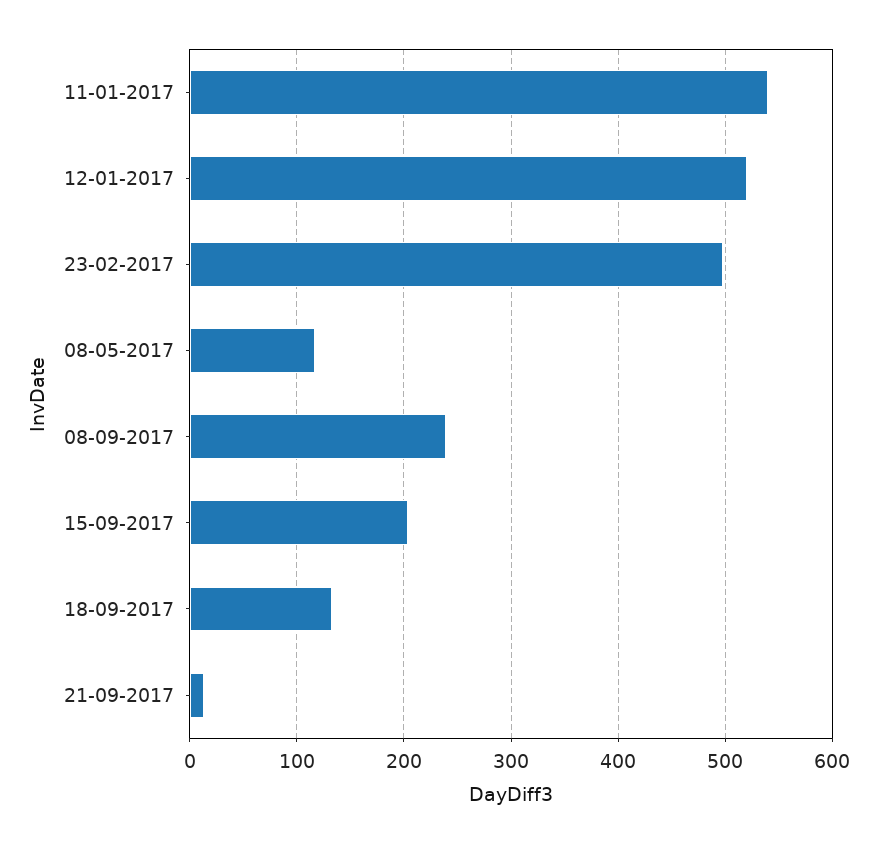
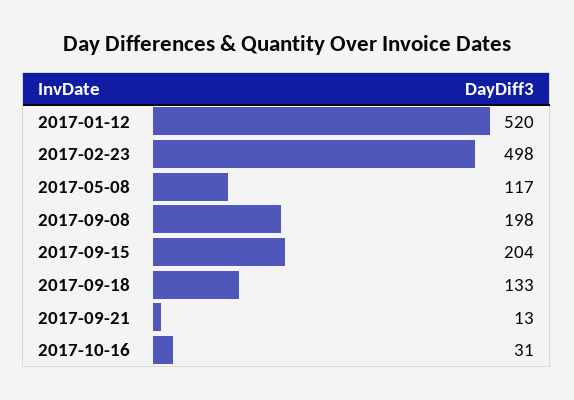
11-01-2017: 540 -> none
08-09-2017: 240 -> 198
2017-10-16: none -> 31

